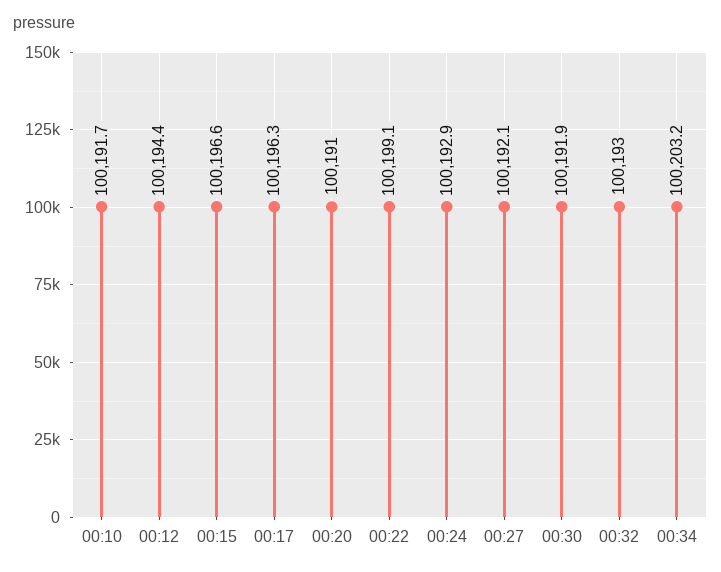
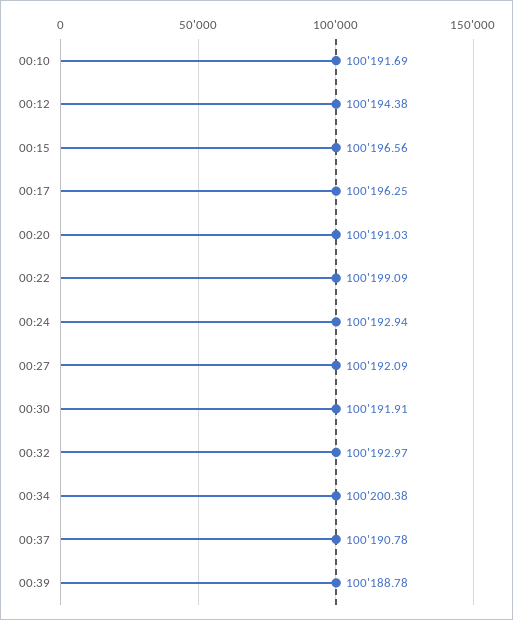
00:34: 100203.2 -> 100200.38
00:37: none -> 100190.78
00:39: none -> 100188.78

